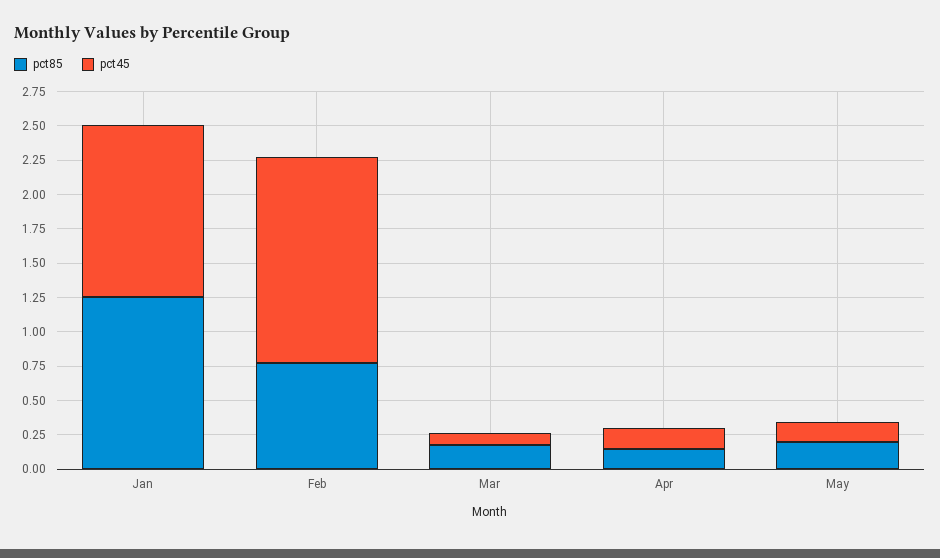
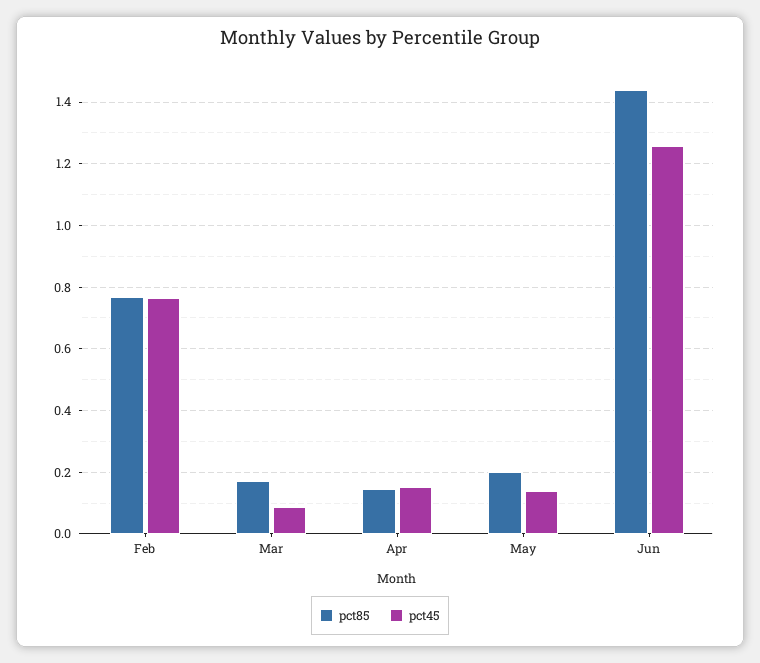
pct85, Jan: 1.25 -> none
pct45, Jan: 1.25 -> none
pct45, Feb: 1.5 -> 0.76
pct85, Jun: none -> 1.44
pct45, Jun: none -> 1.26

